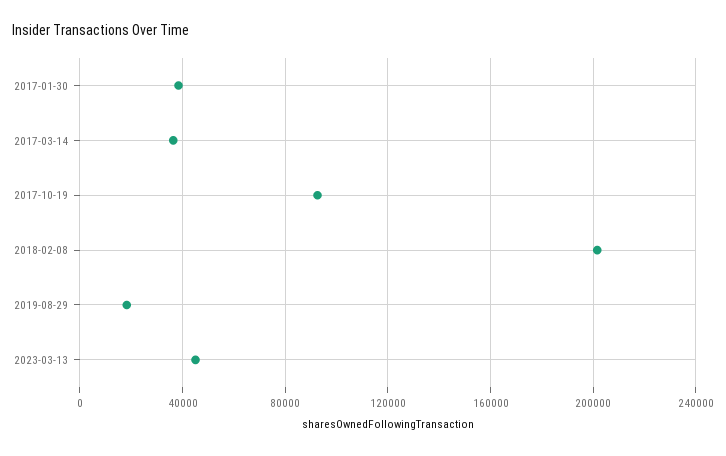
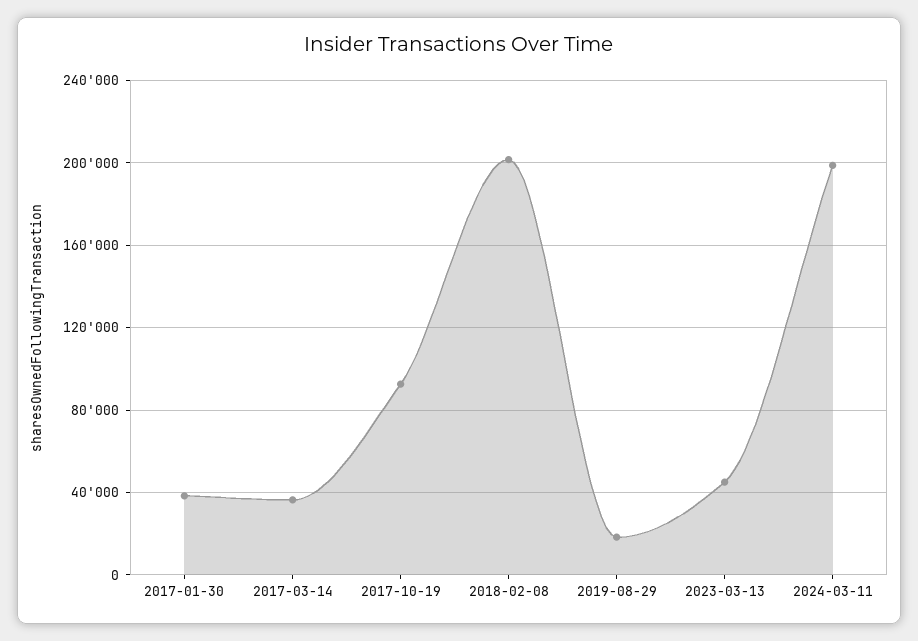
2024-03-11: none -> 200000

